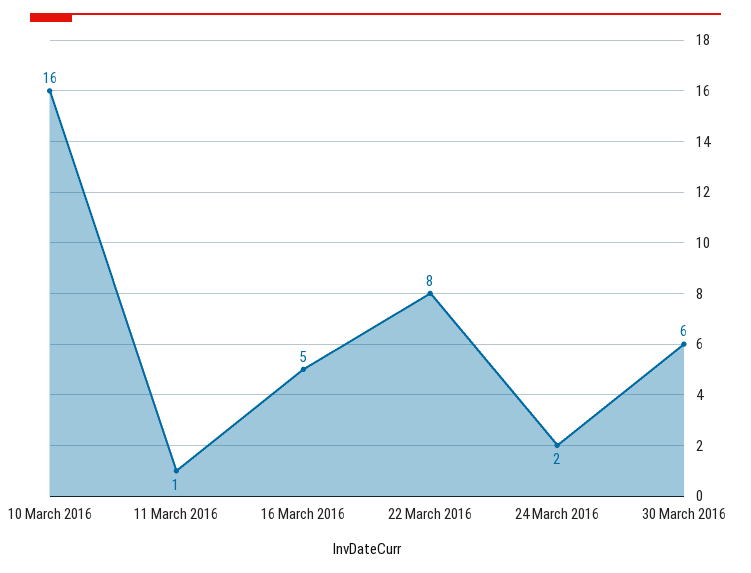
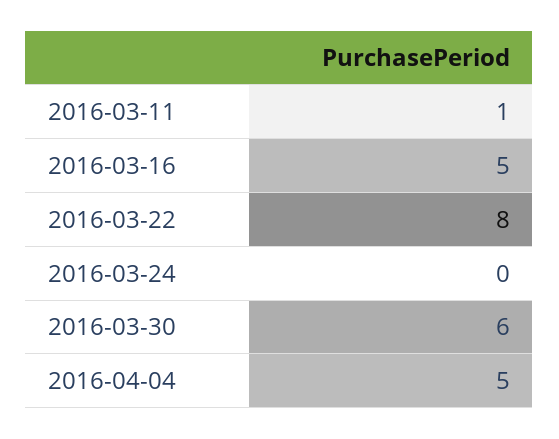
10 March 2016: 16 -> none
24 March 2016: 2 -> 0
2016-04-04: none -> 5

